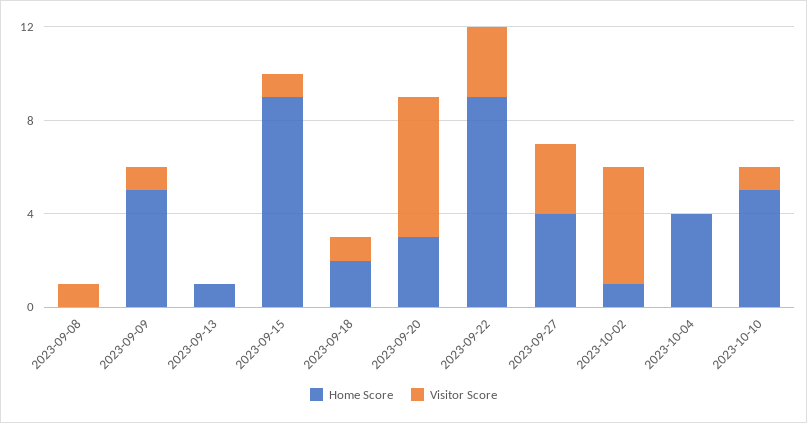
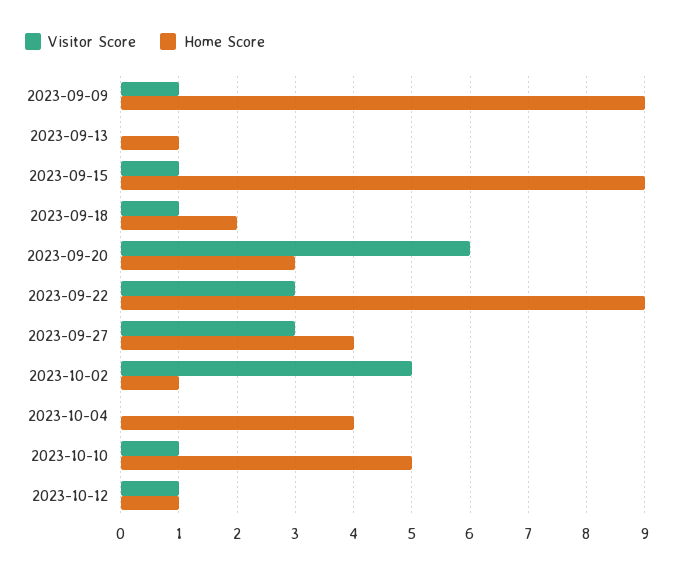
Home Score, 2023-09-08: 0 -> none
Visitor Score, 2023-09-08: 1 -> none
Home Score, 2023-09-09: 5 -> 9
Visitor Score, 2023-10-12: none -> 1
Home Score, 2023-10-12: none -> 1

